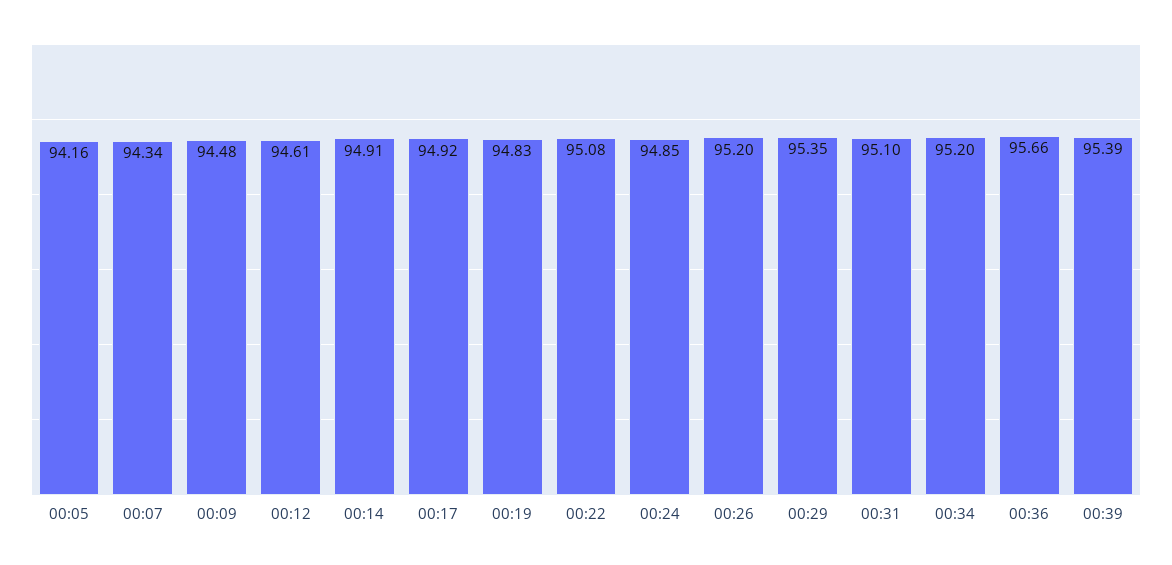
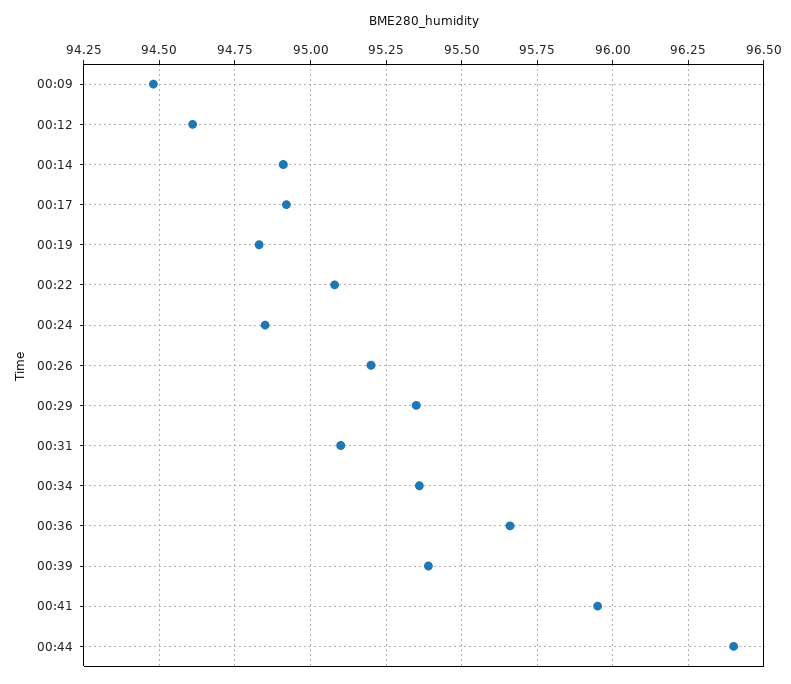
00:05: 94.16 -> none
00:07: 94.34 -> none
00:34: 95.2 -> 95.35
00:41: none -> 95.95
00:44: none -> 96.4

